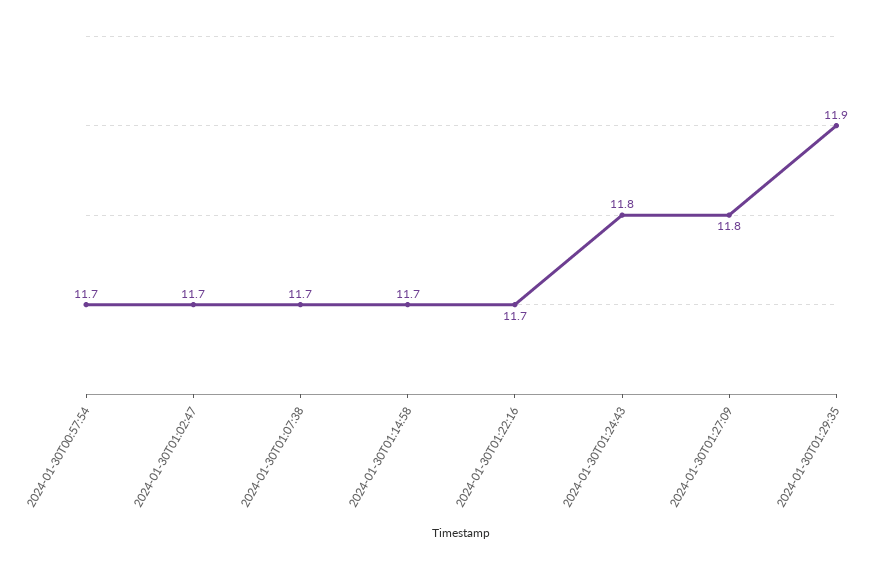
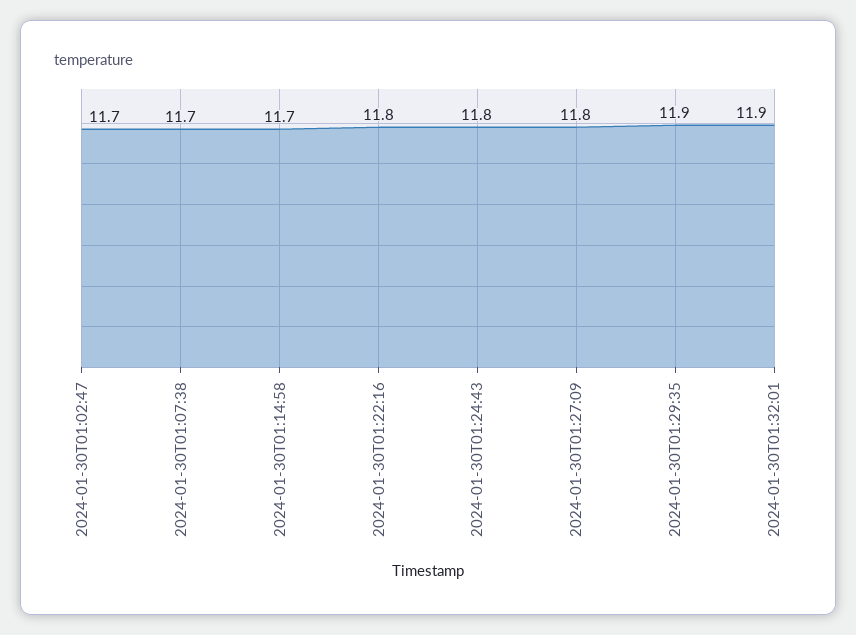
2024-01-30T00:57:54: 11.7 -> none
2024-01-30T01:22:16: 11.7 -> 11.8
2024-01-30T01:32:01: none -> 11.9

